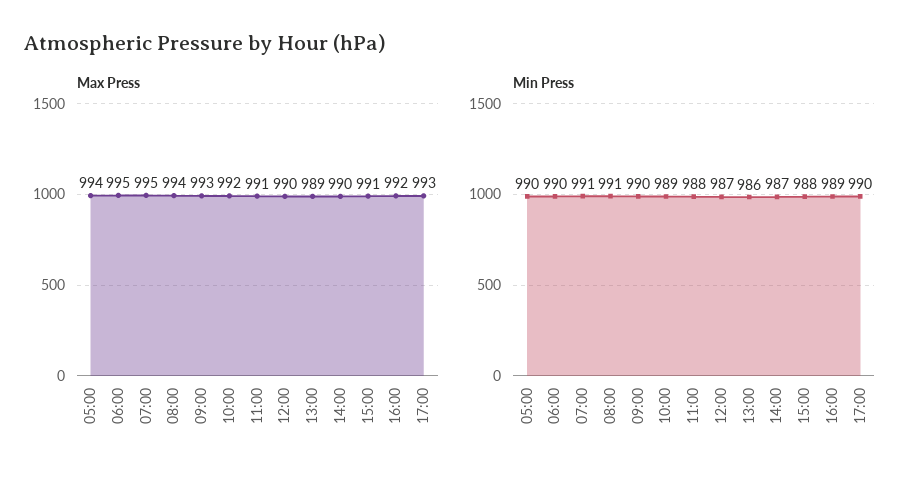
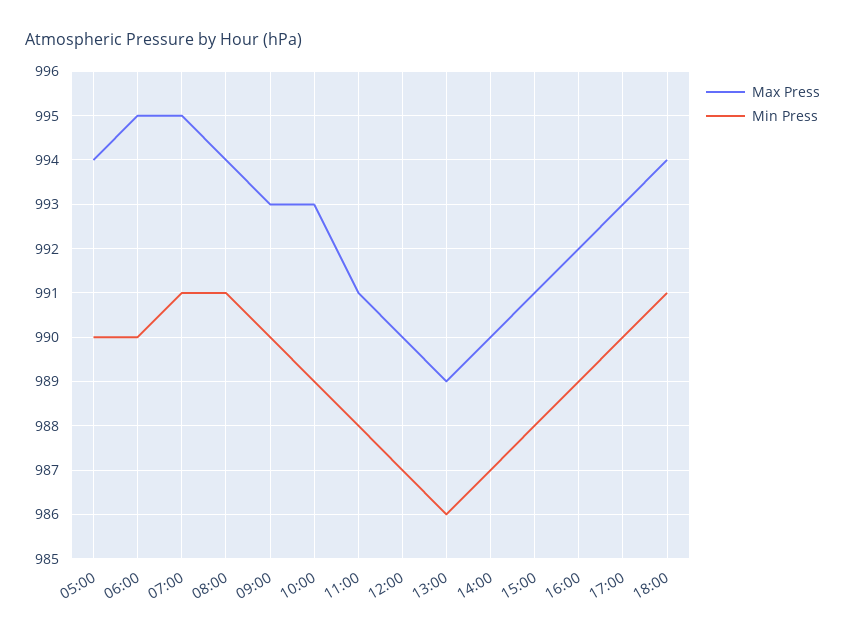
Max Press, 10:00: 992 -> 993
Max Press, 18:00: none -> 994
Min Press, 18:00: none -> 991

